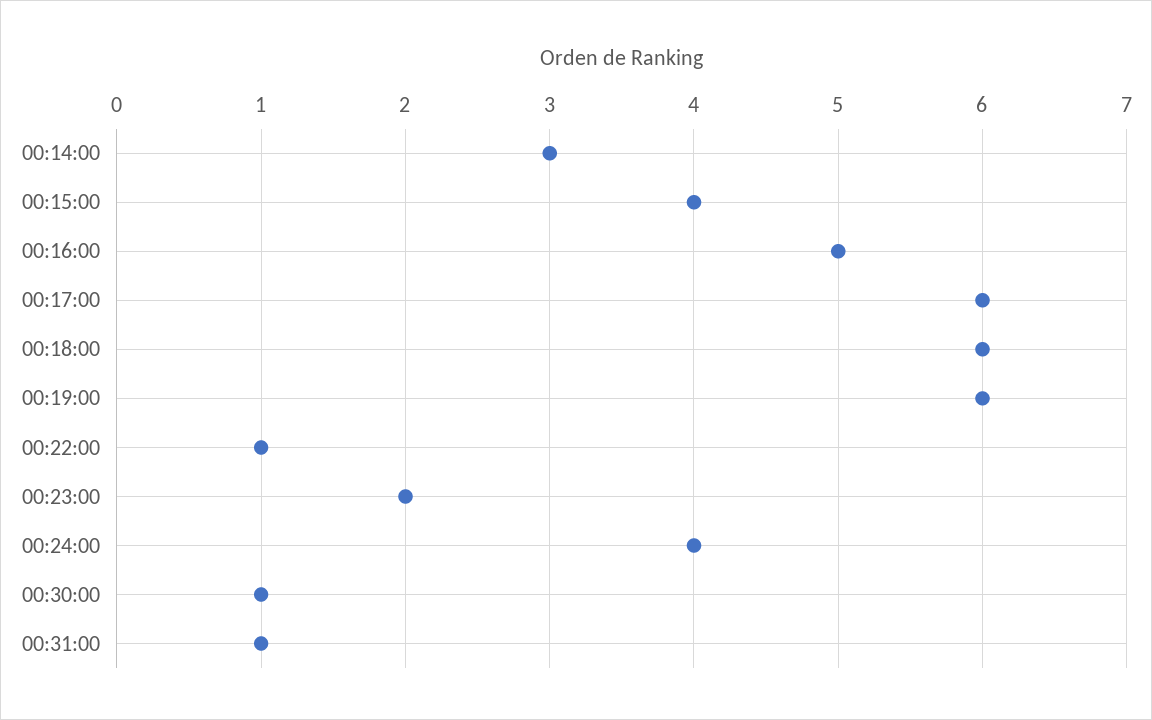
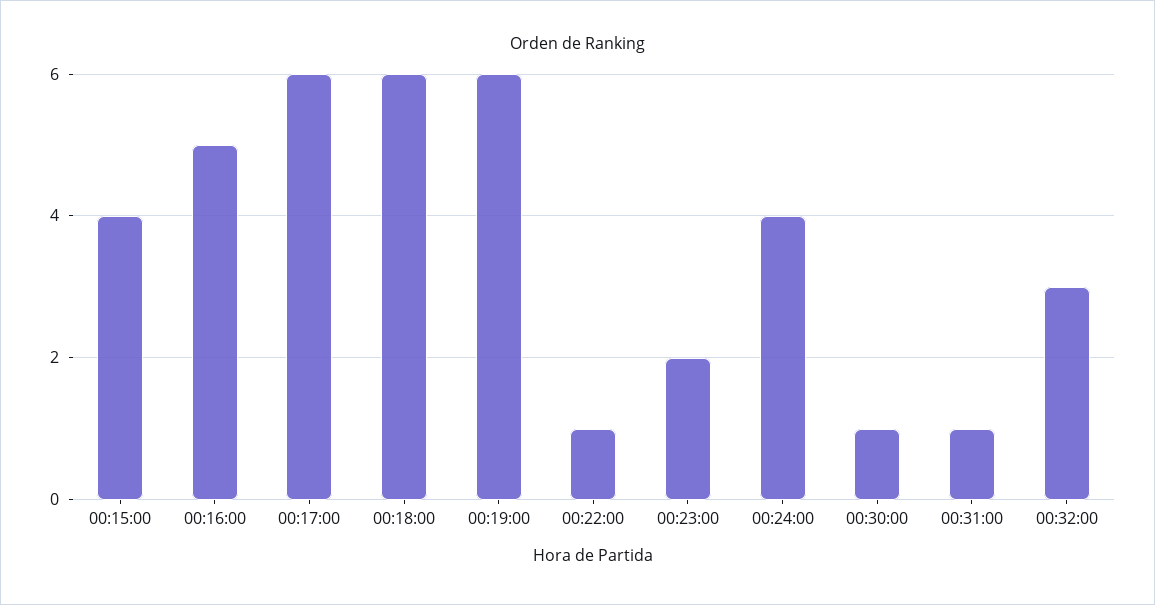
00:14:00: 3 -> none
00:32:00: none -> 3

